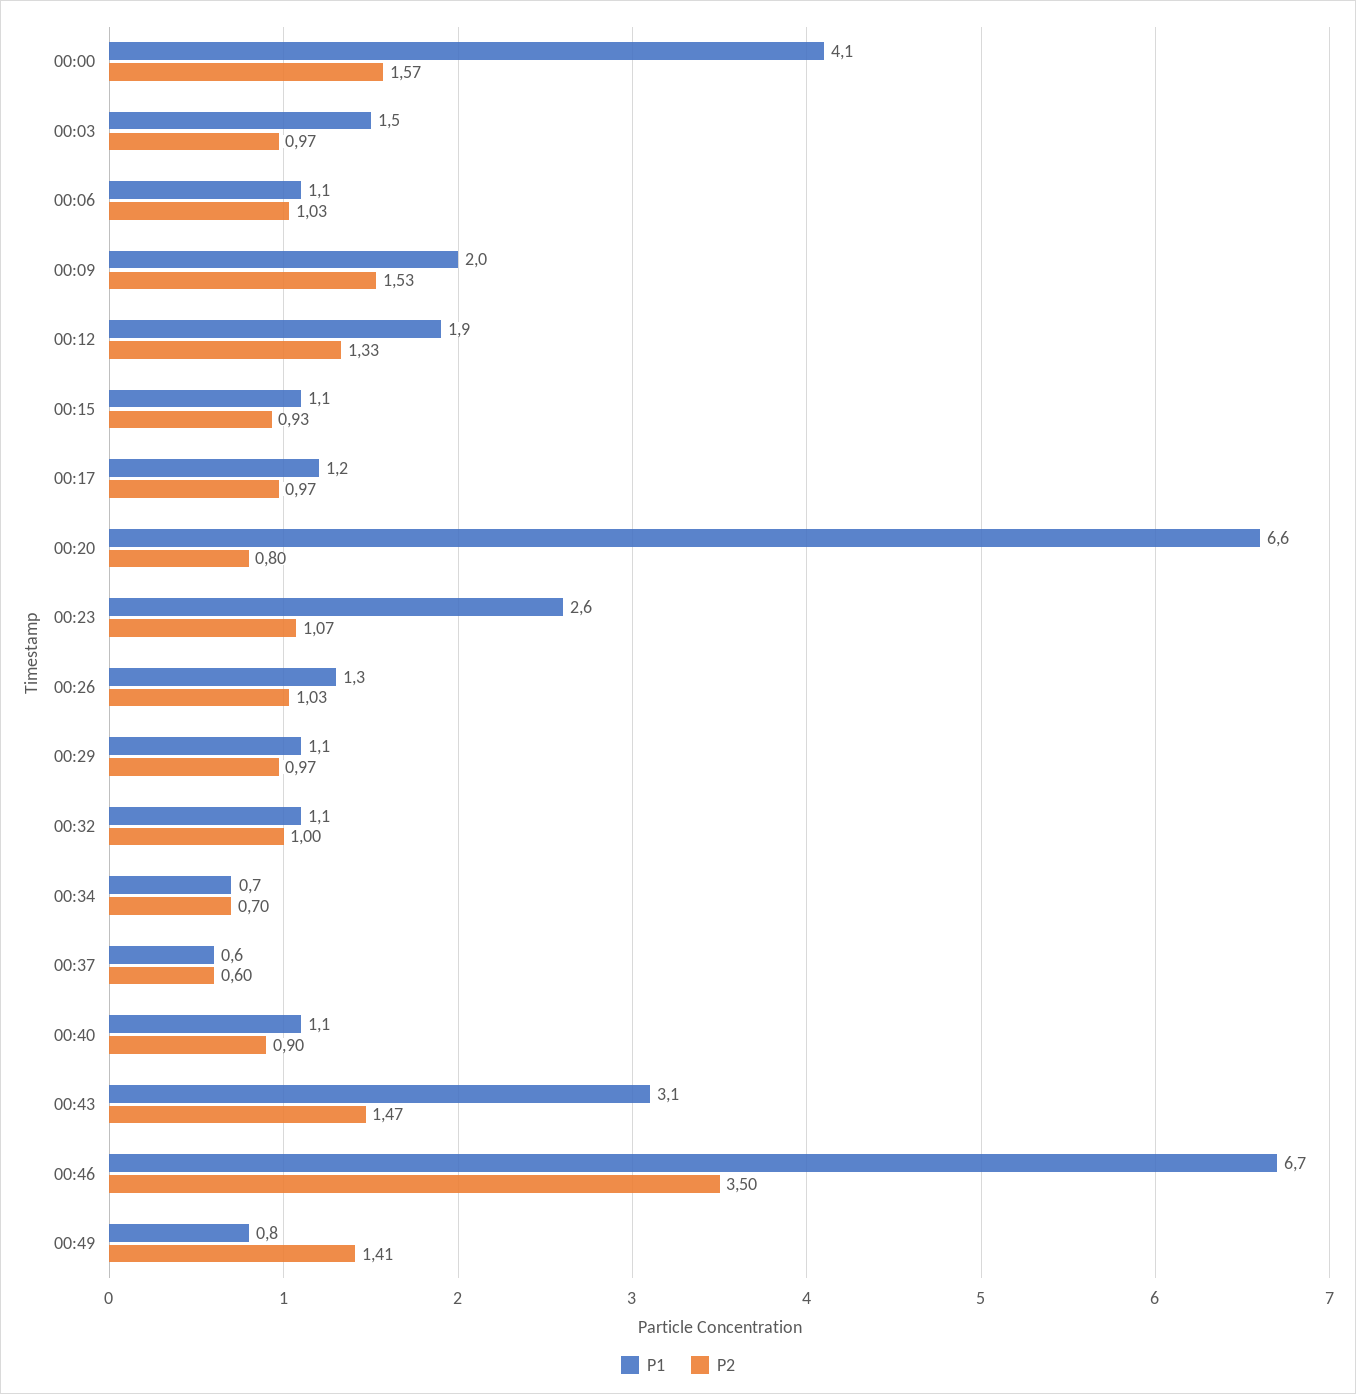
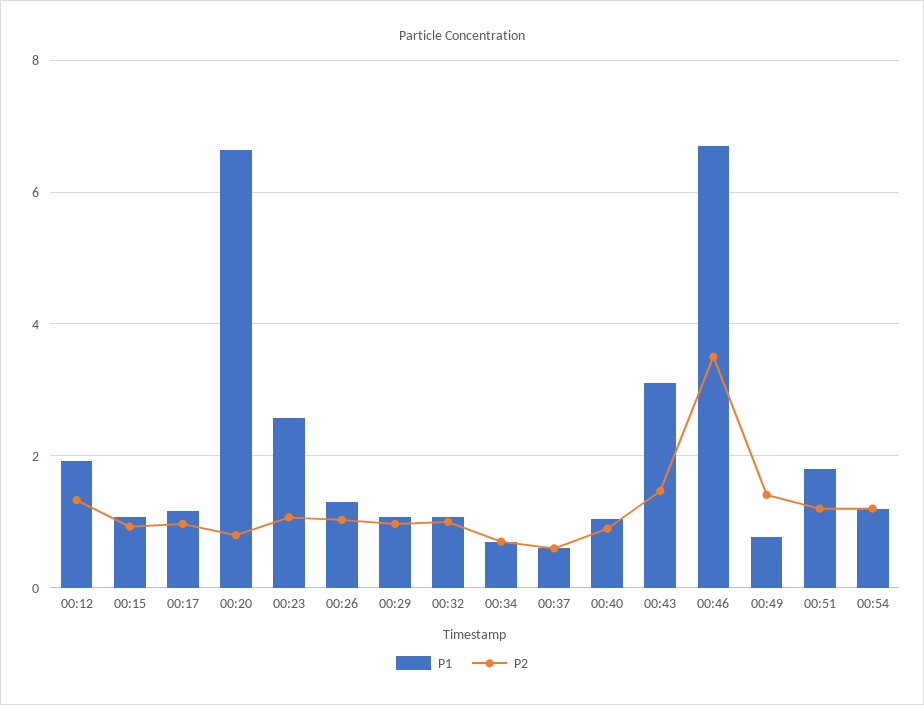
P1, 00:00: 4.1 -> none
P2, 00:00: 1.57 -> none
P1, 00:03: 1.5 -> none
P2, 00:03: 0.97 -> none
P1, 00:06: 1.1 -> none
P2, 00:06: 1.03 -> none
P1, 00:09: 2 -> none
P2, 00:09: 1.53 -> none
P1, 00:51: none -> 1.8
P2, 00:51: none -> 1.2
P1, 00:54: none -> 1.2
P2, 00:54: none -> 1.2

